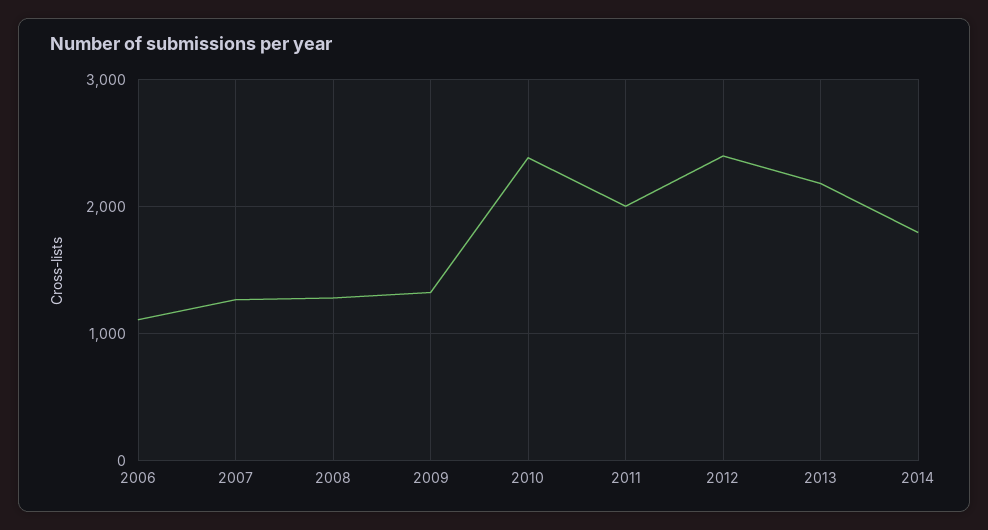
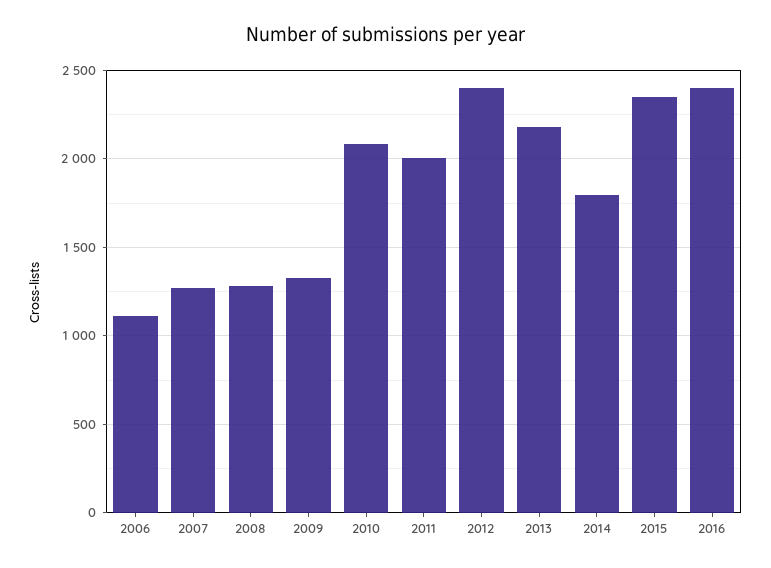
2010: 2400 -> 2100
2015: none -> 2350
2016: none -> 2400

